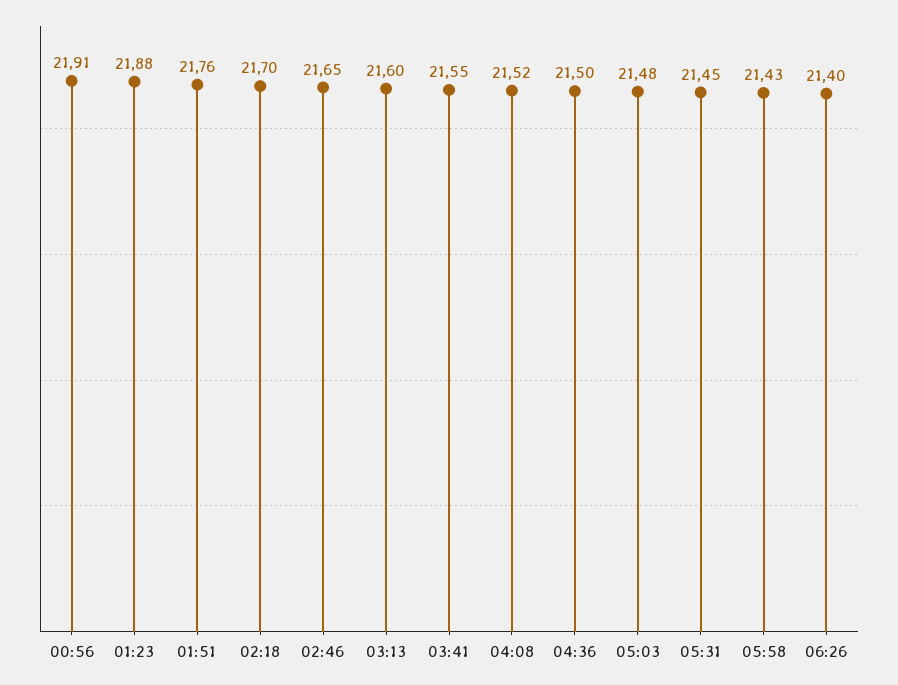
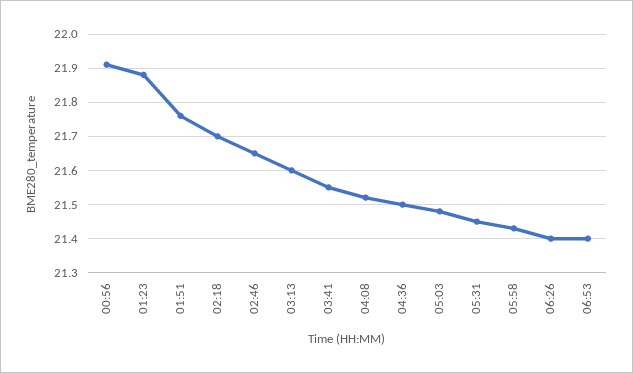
06:53: none -> 21.4

